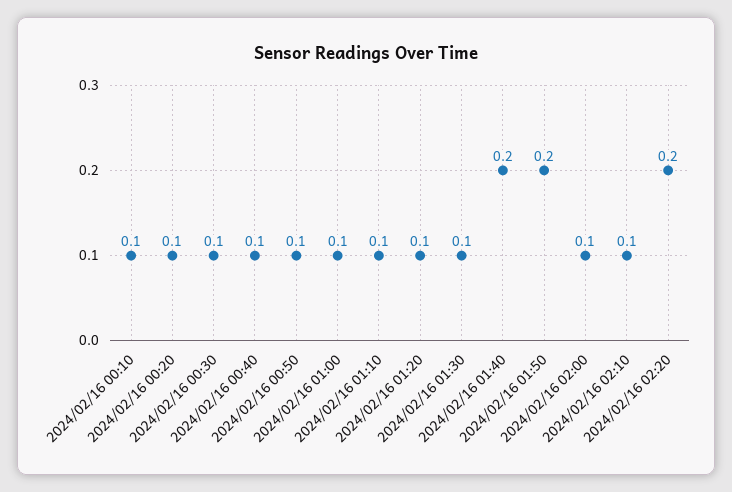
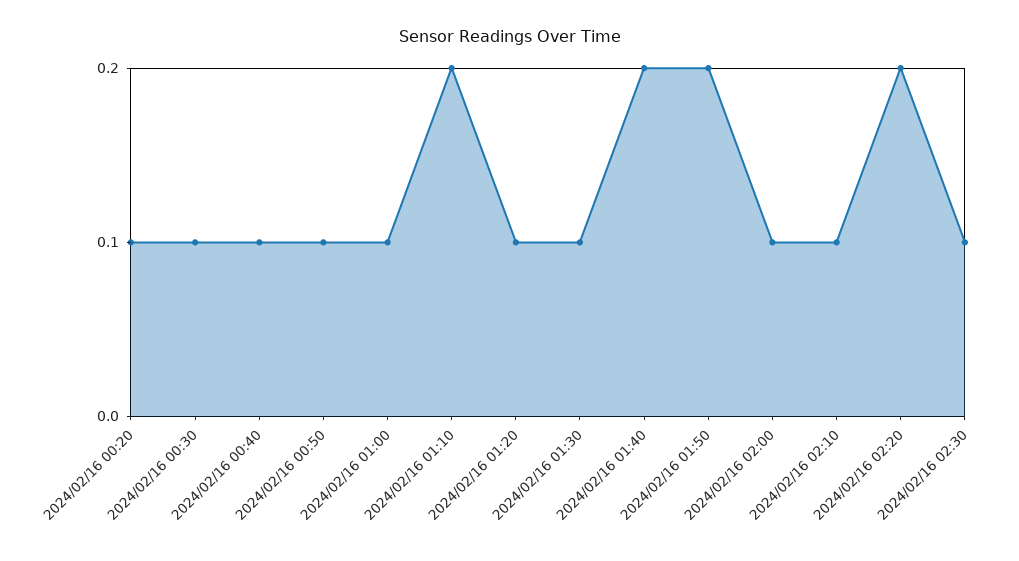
2024/02/16 00:10: 0.1 -> none
2024/02/16 01:10: 0.1 -> 0.2
2024/02/16 02:30: none -> 0.1

